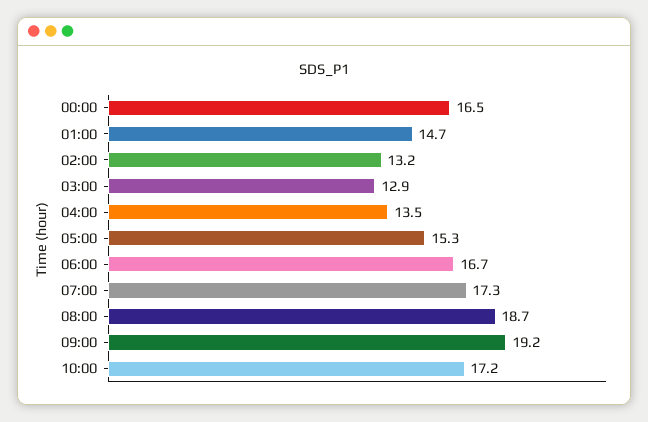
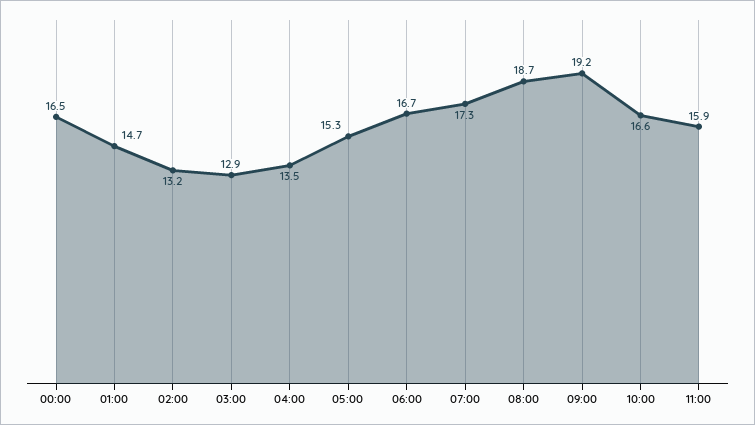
10:00: 17.2 -> 16.6
11:00: none -> 15.9

